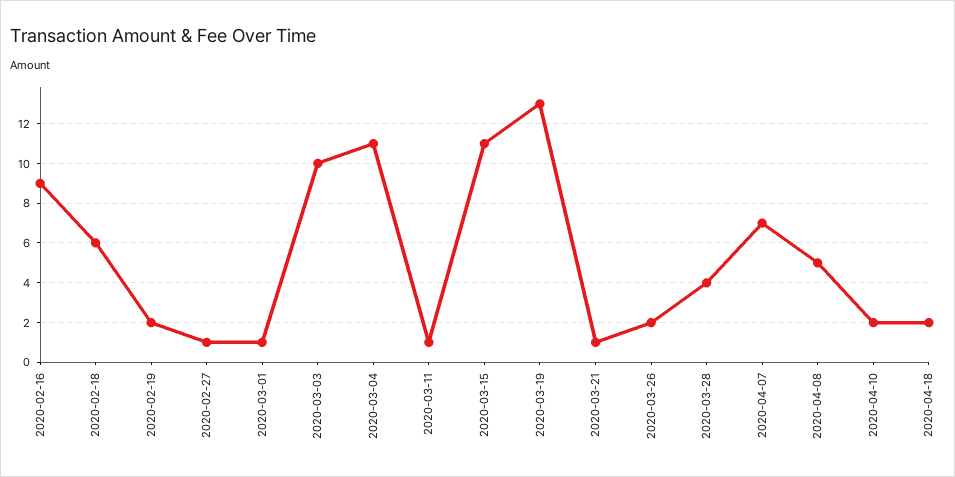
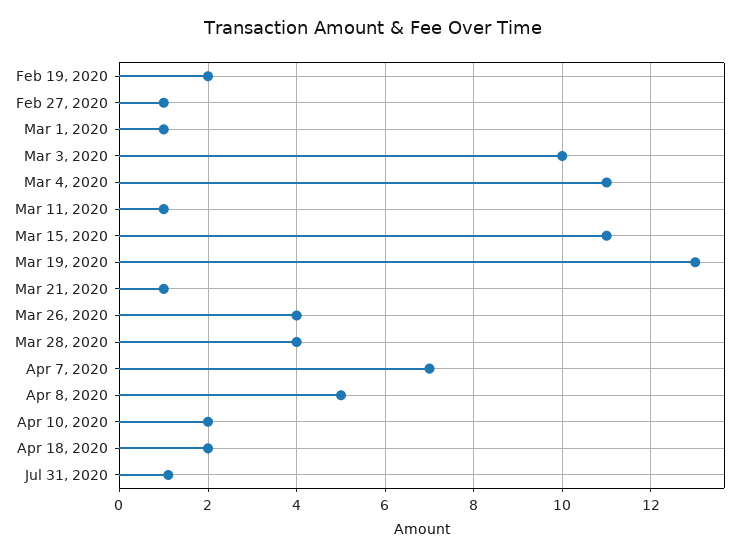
2020-02-16: 9 -> none
2020-02-18: 6 -> none
2020-03-26: 2 -> 4
Jul 31, 2020: none -> 1

